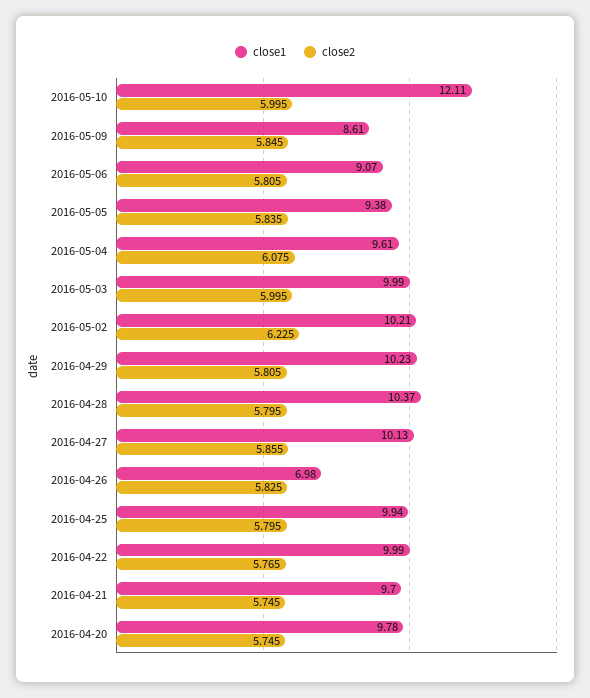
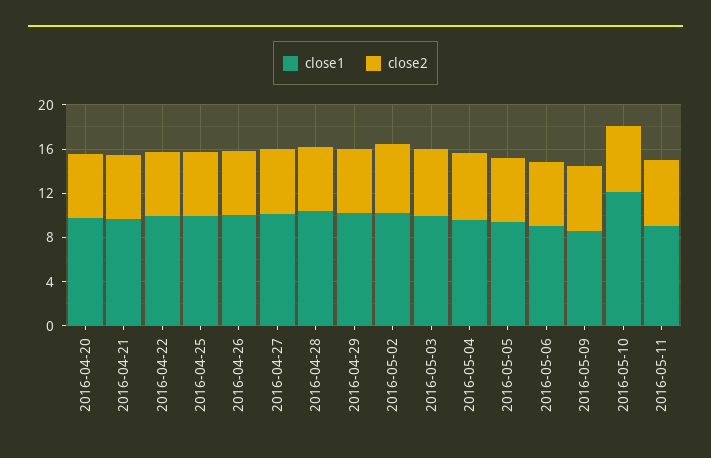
close1, 2016-04-26: 6.98 -> 10
close1, 2016-05-11: none -> 9
close2, 2016-05-11: none -> 6

